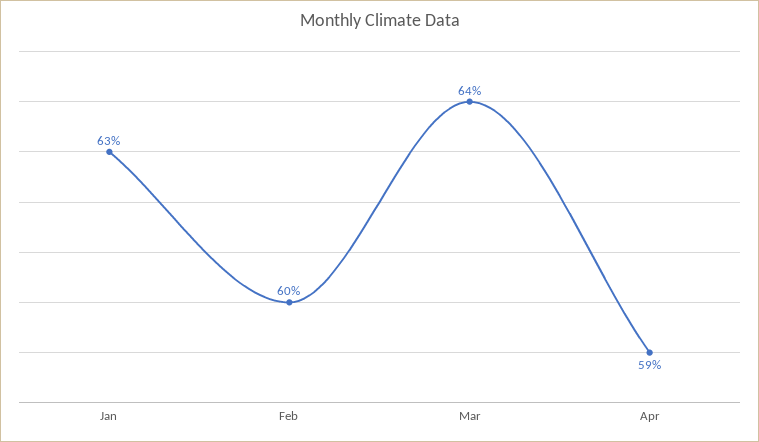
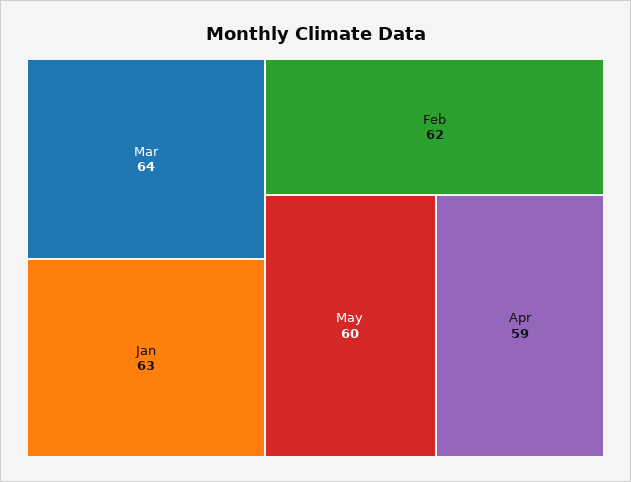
Feb: 60 -> 62
May: none -> 60

